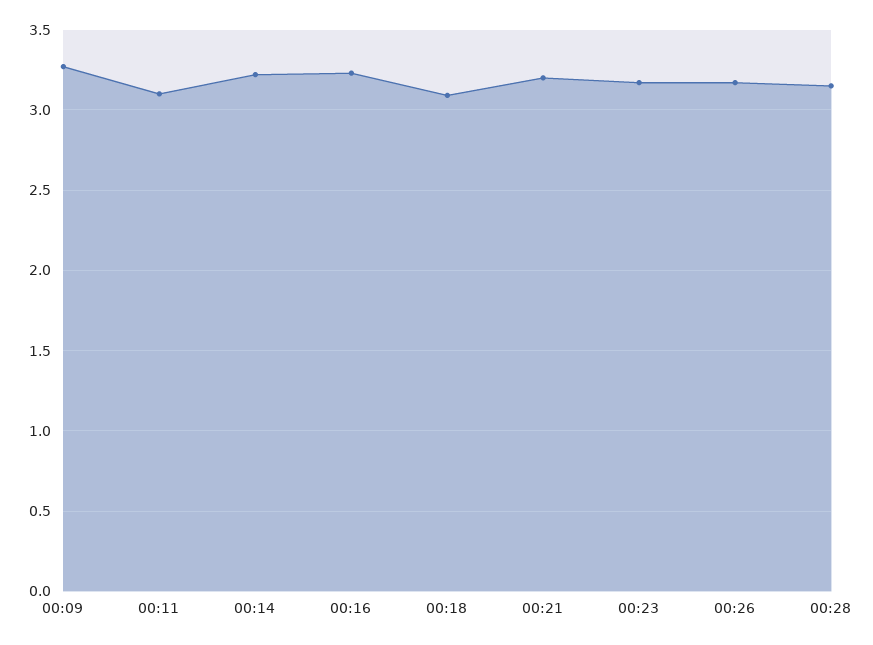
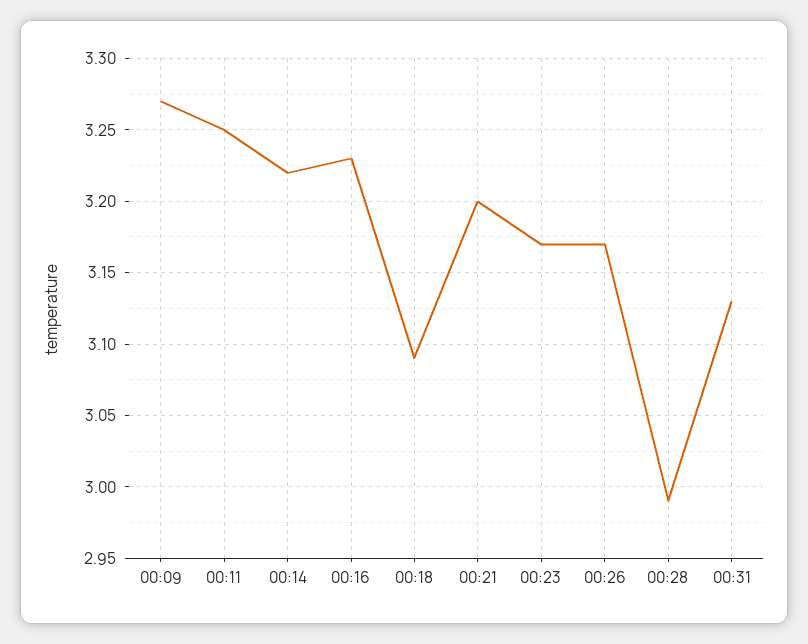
00:11: 3.1 -> 3.25
00:28: 3.15 -> 2.99
00:31: none -> 3.13

